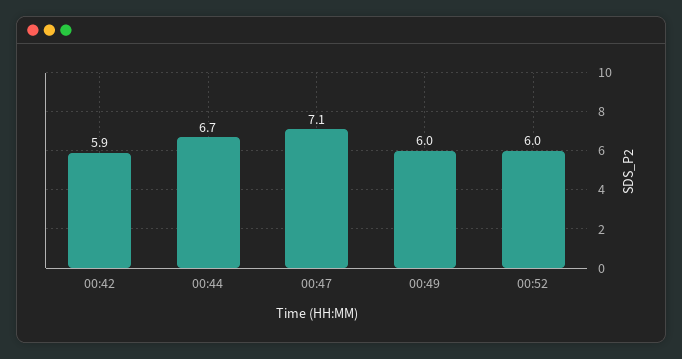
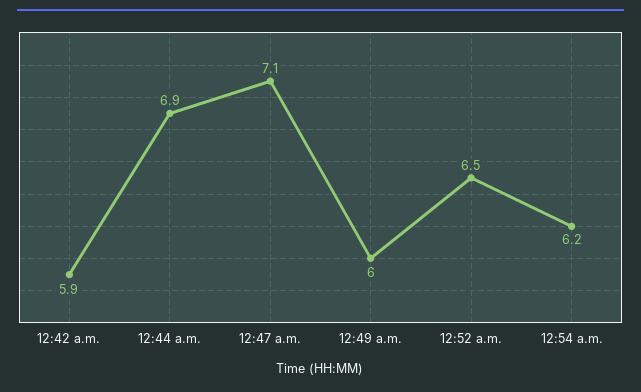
00:44: 6.7 -> 6.9
00:52: 6 -> 6.5
12:54 a.m.: none -> 6.2

